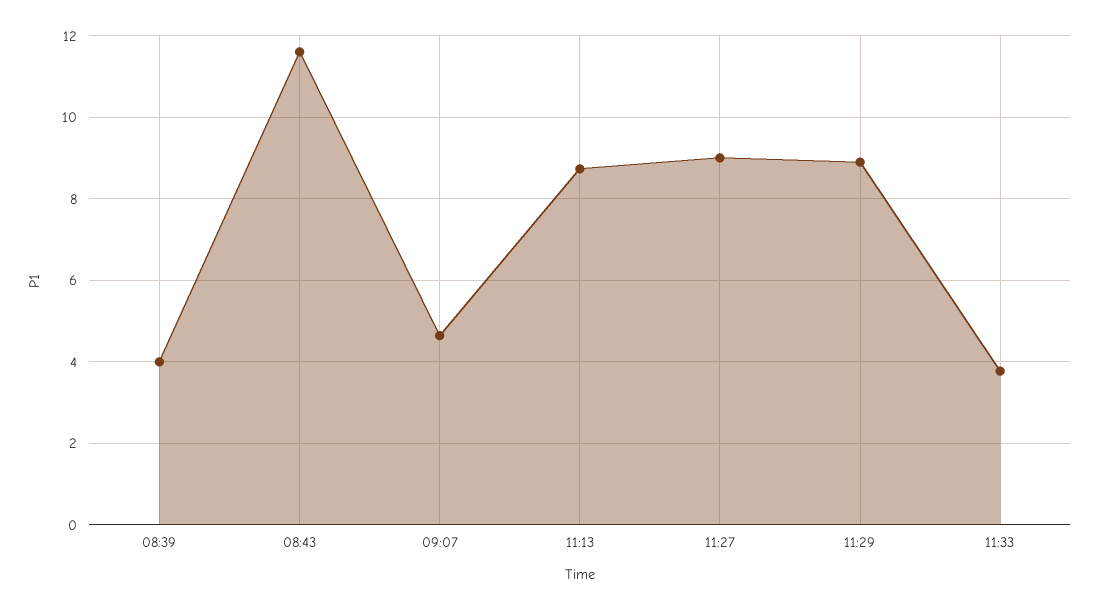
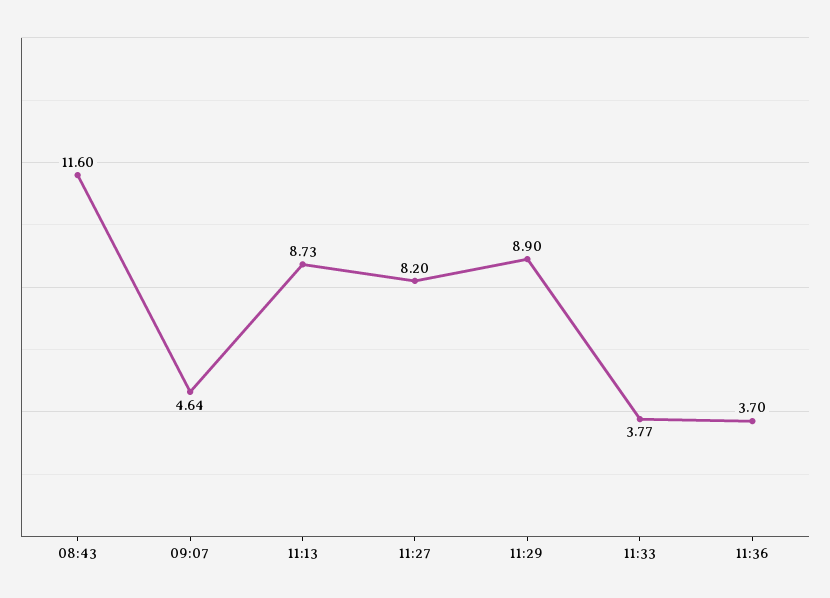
08:39: 4 -> none
11:27: 9 -> 8.2
11:36: none -> 3.7

